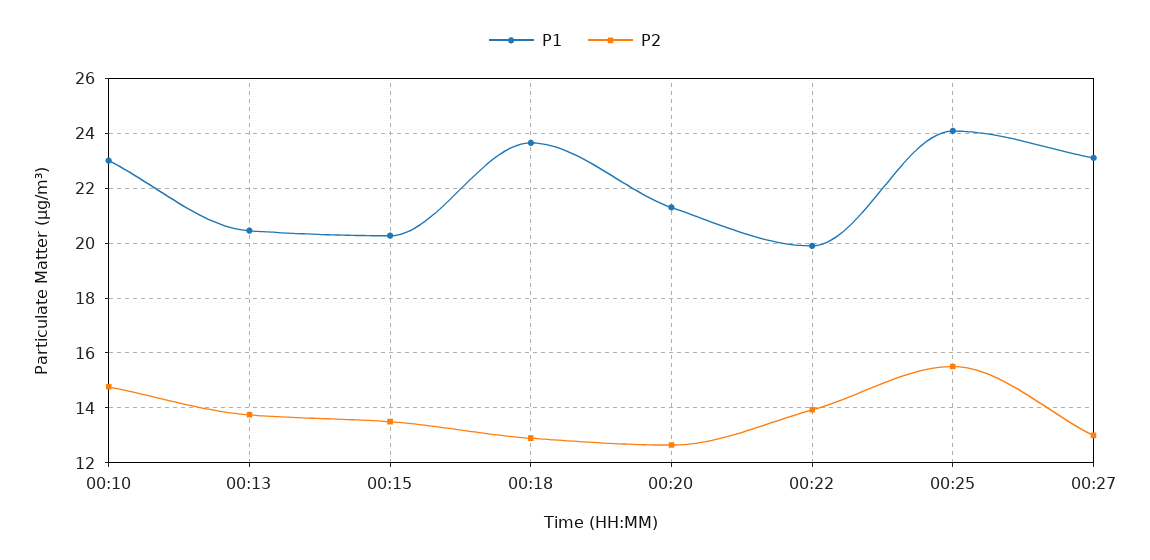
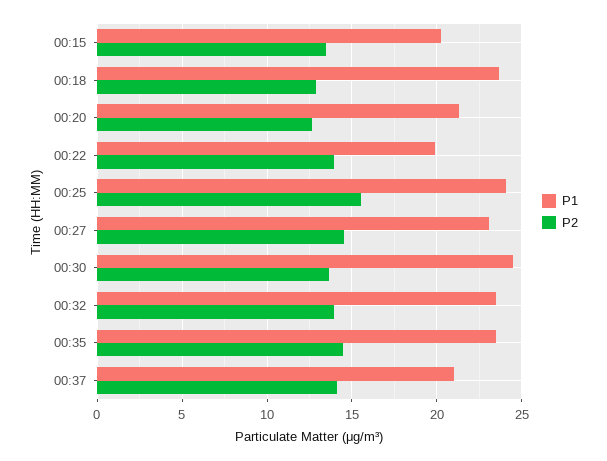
P1, 00:10: 23 -> none
P2, 00:10: 14.75 -> none
P1, 00:13: 20.5 -> none
P2, 00:13: 13.75 -> none
P2, 00:27: 13 -> 14.5
P1, 00:30: none -> 24.5
P2, 00:30: none -> 13.5
P1, 00:32: none -> 23.5
P2, 00:32: none -> 14
P1, 00:35: none -> 23.5
P2, 00:35: none -> 14.5
P1, 00:37: none -> 21
P2, 00:37: none -> 14

